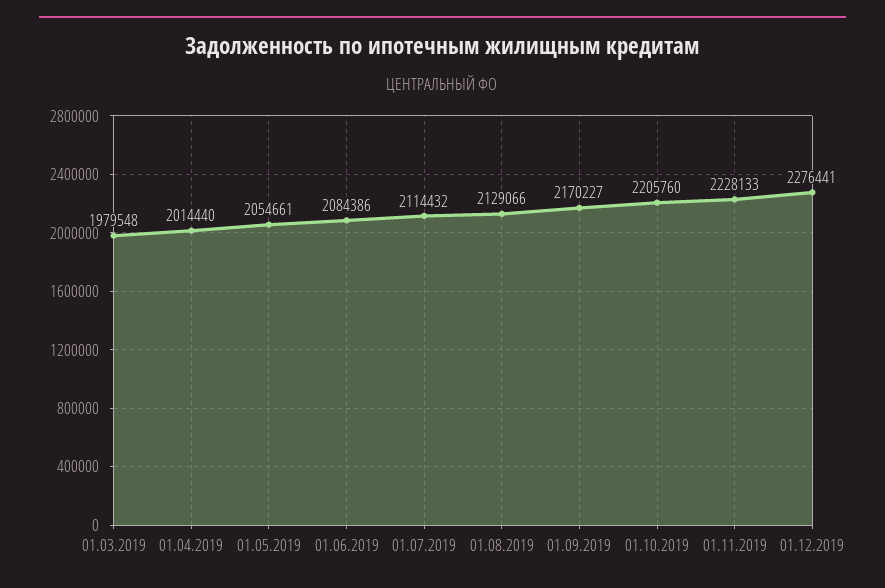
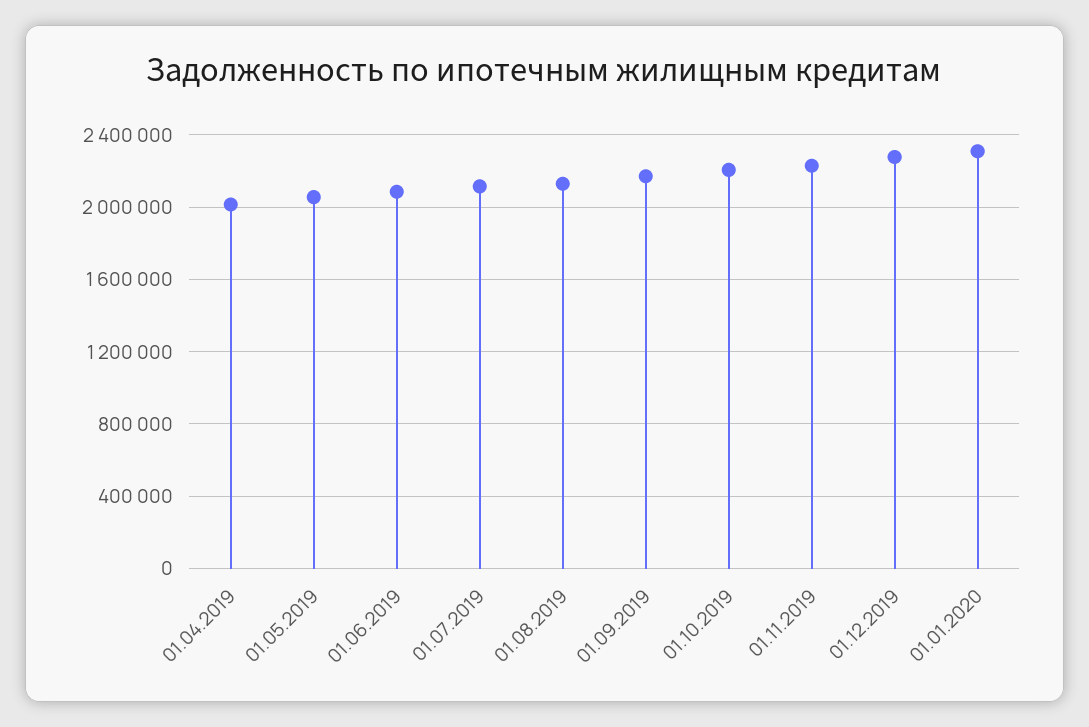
01.03.2019: 1979548 -> none
01.01.2020: none -> 2300000

